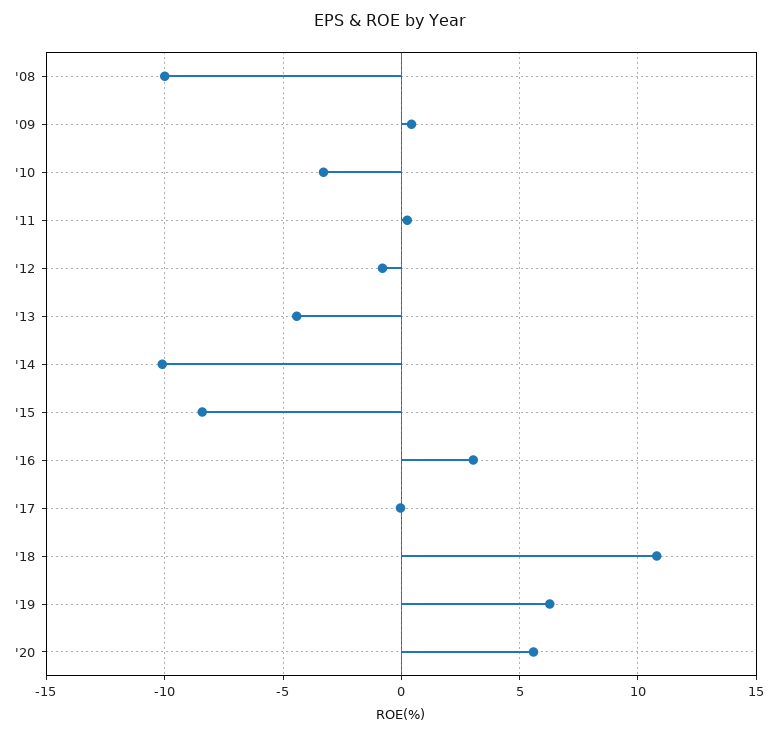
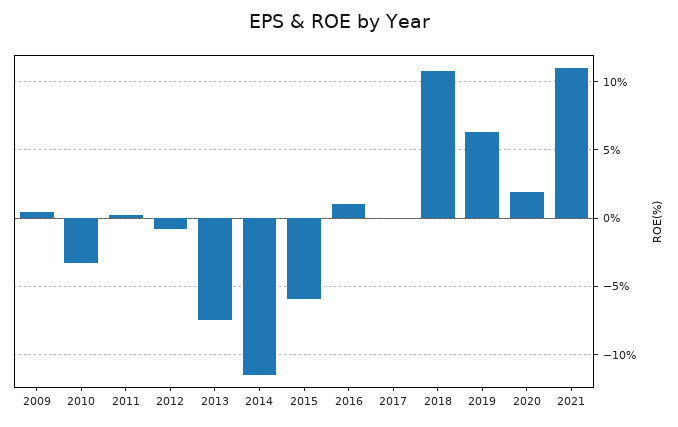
'08: -10 -> none
'13: -4.5 -> -7.5
'14: -10 -> -11.5
'15: -8.5 -> -6
'16: 3 -> 1
'20: 5.5 -> 2
2021: none -> 11

